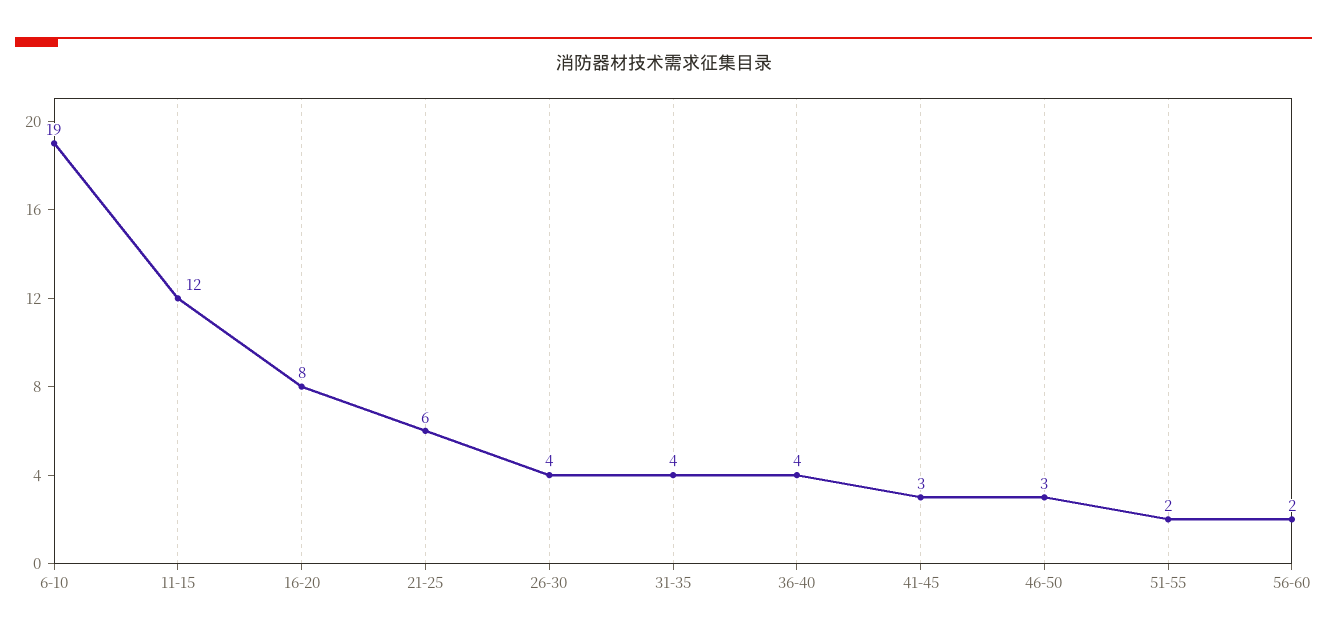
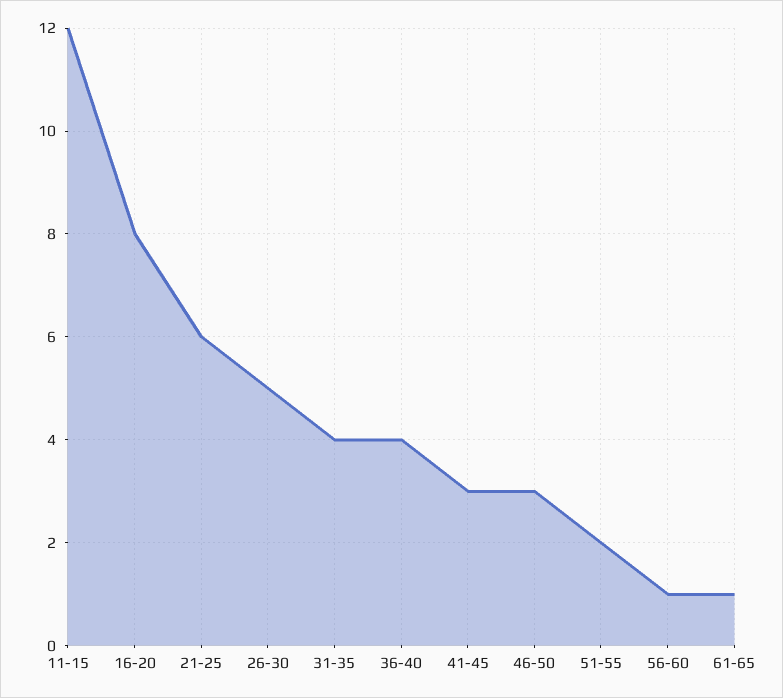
6-10: 19 -> none
26-30: 4 -> 5
56-60: 2 -> 1
61-65: none -> 1

